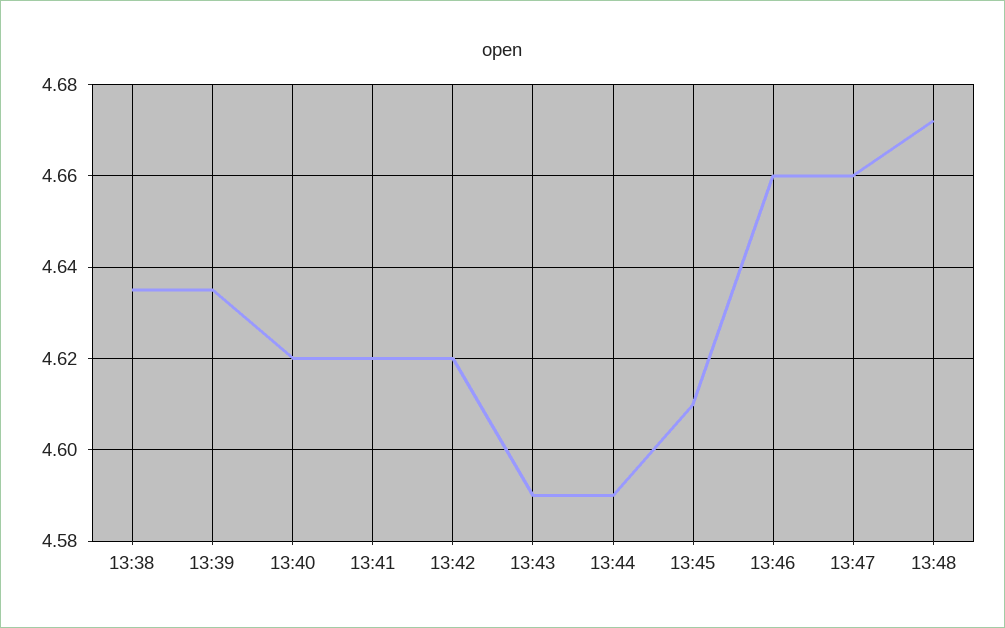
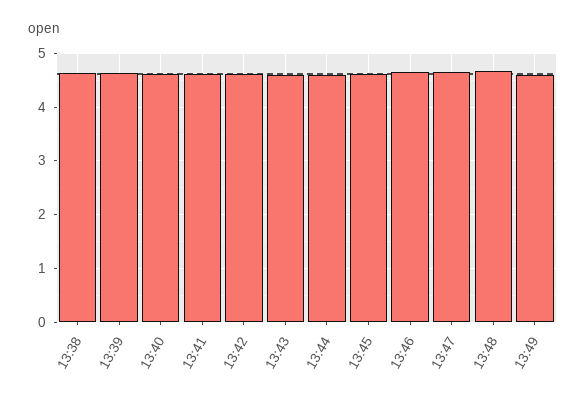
13:49: none -> 4.6

